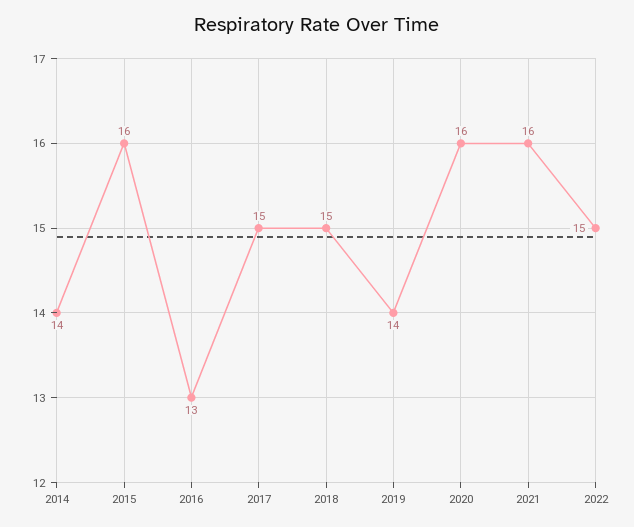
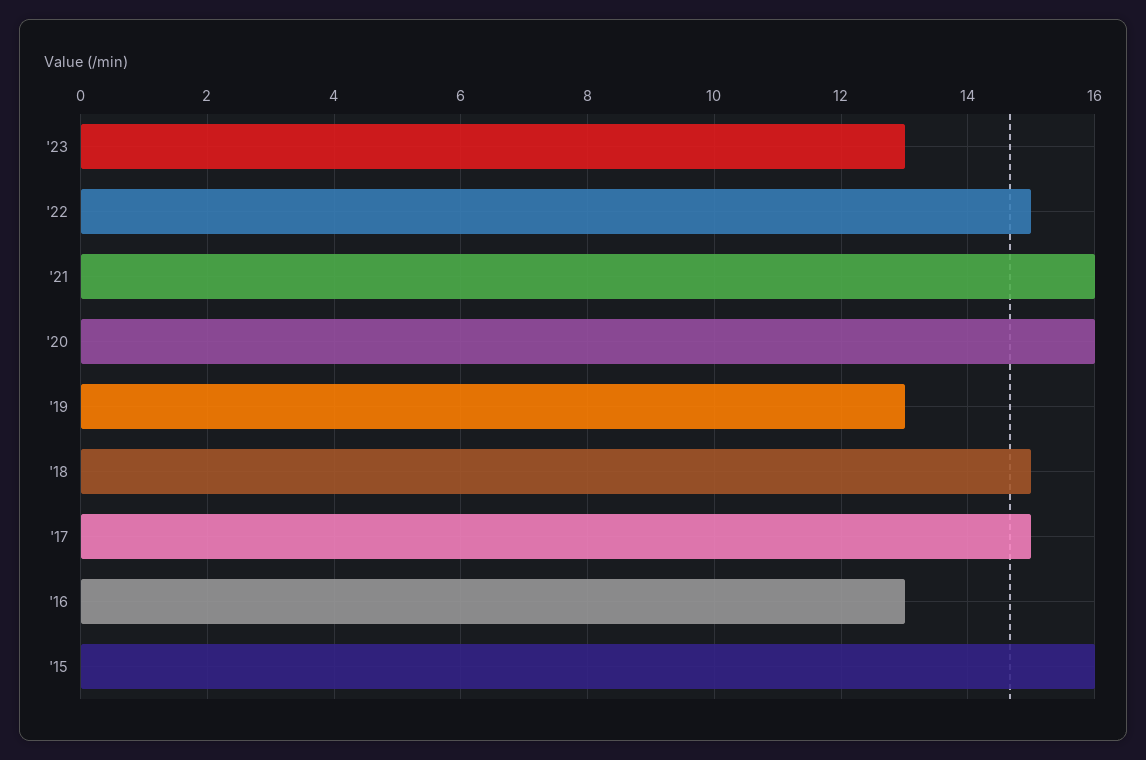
2014: 14 -> none
2019: 14 -> 13
'23: none -> 13

